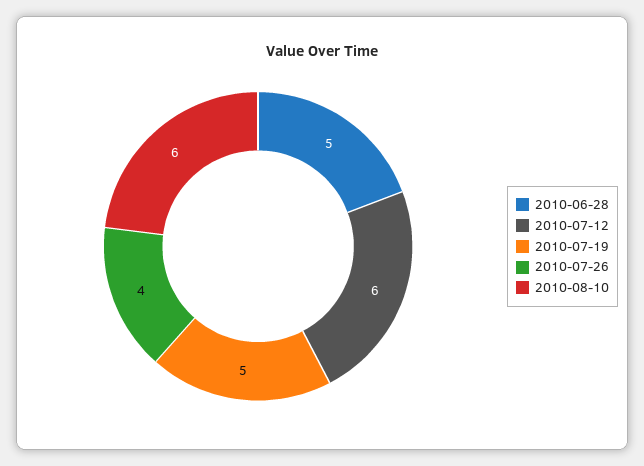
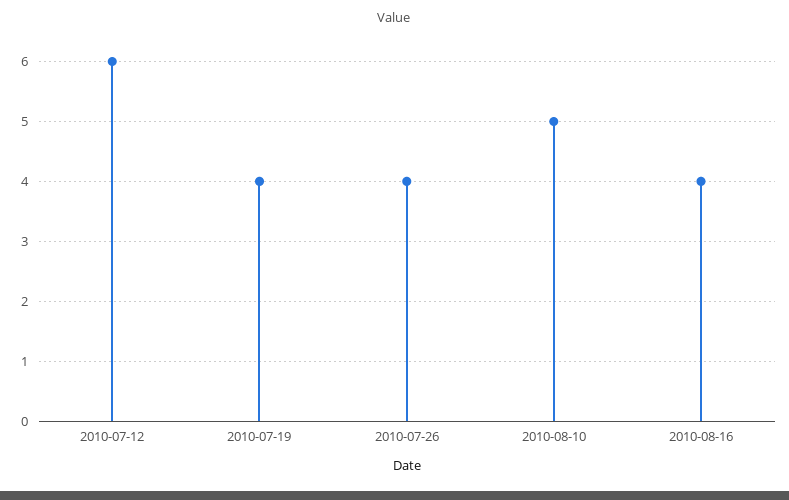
2010-06-28: 5 -> none
2010-07-19: 5 -> 4
2010-08-10: 6 -> 5
2010-08-16: none -> 4

